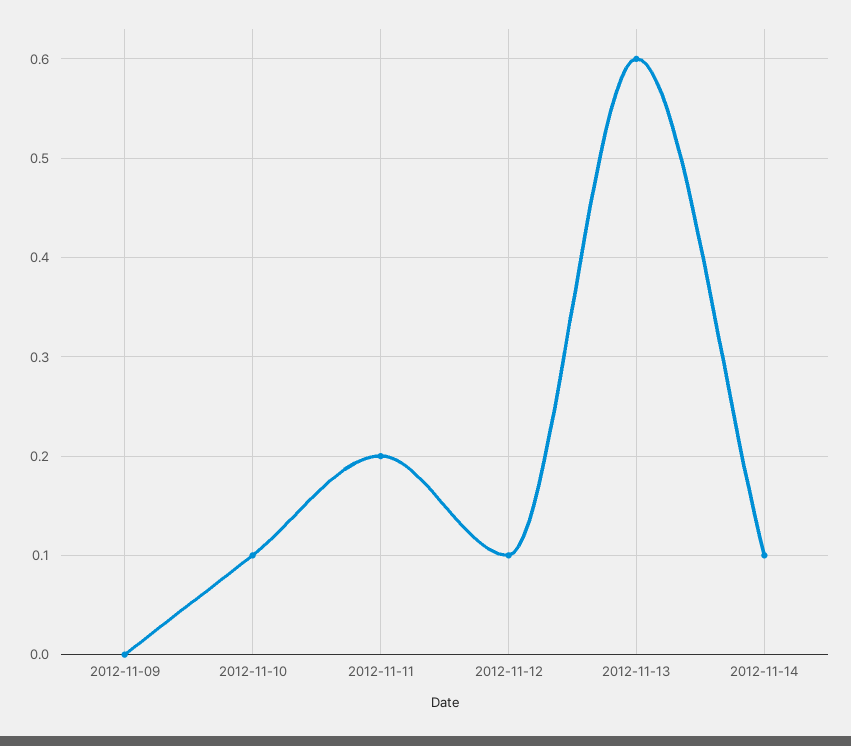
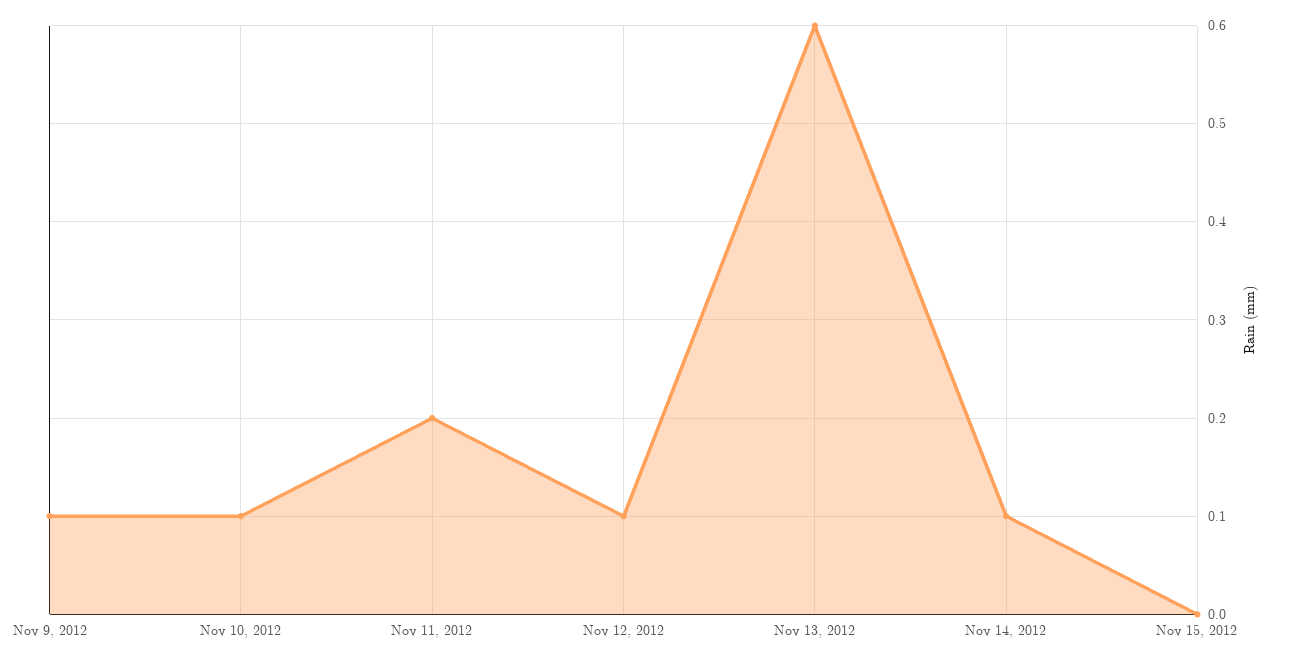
2012-11-09: 0 -> 0.1
Nov 15, 2012: none -> 0

